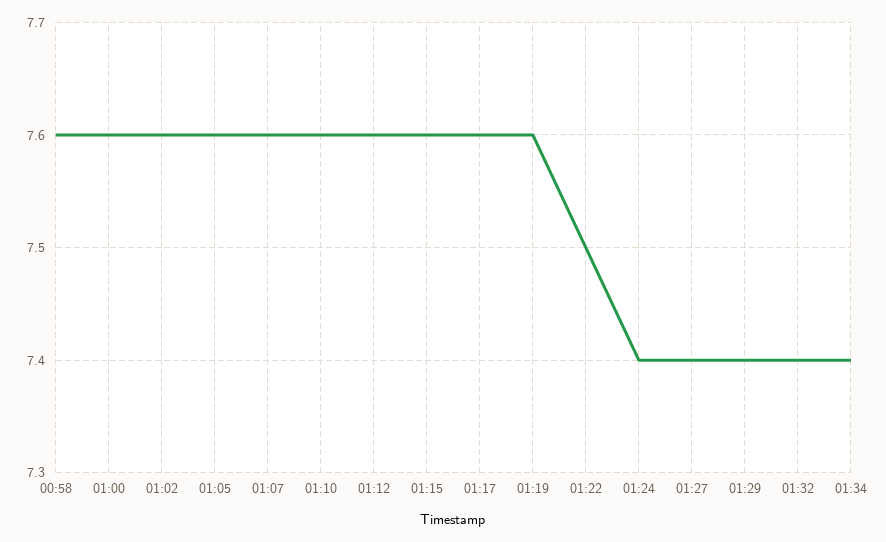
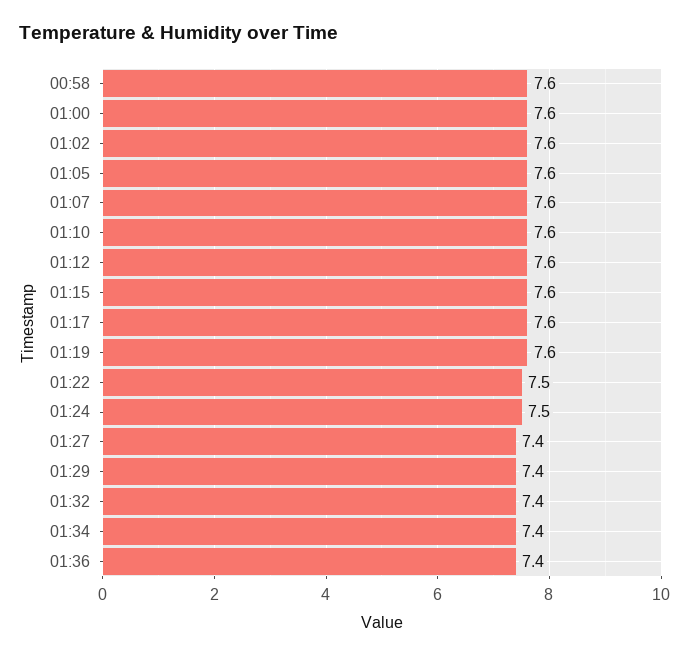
01:24: 7.4 -> 7.5
01:36: none -> 7.4

